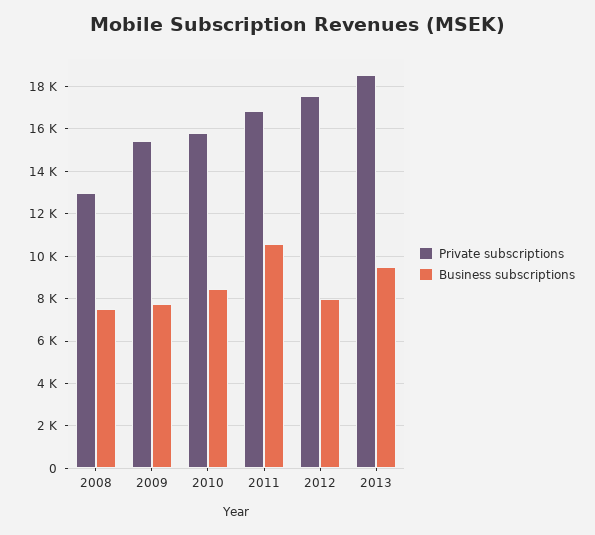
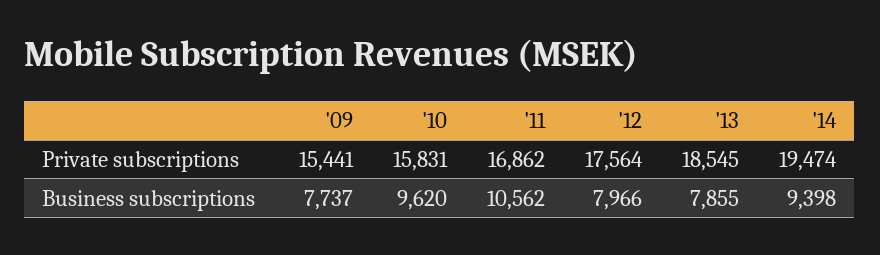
Private subscriptions, 2008: 13000 -> none
Business subscriptions, 2008: 7500 -> none
Business subscriptions, 2010: 8500 -> 9620
Business subscriptions, 2013: 9500 -> 7855
Private subscriptions, '14: none -> 19474
Business subscriptions, '14: none -> 9398

